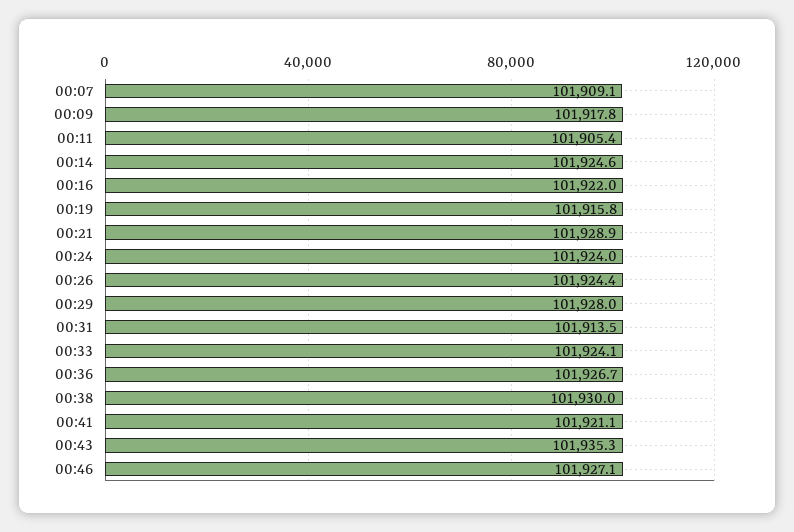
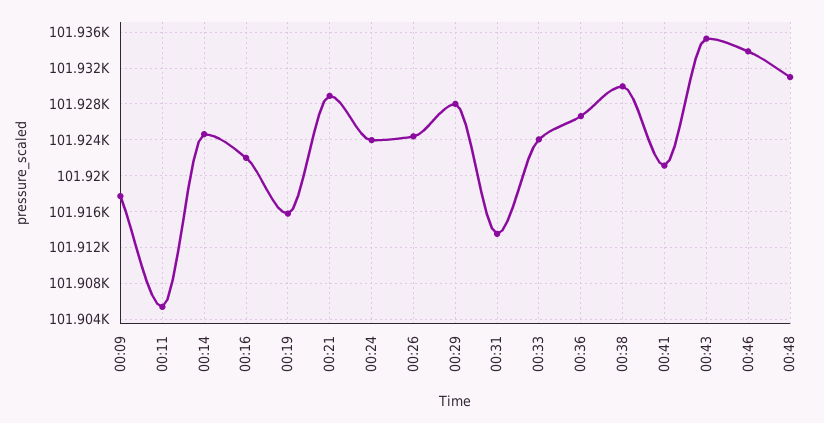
00:07: 101909.1 -> none
00:46: 101927.1 -> 101934
00:48: none -> 101931

